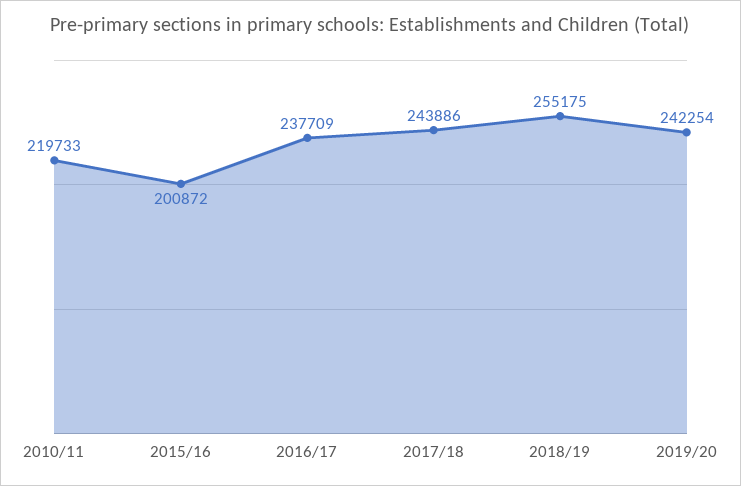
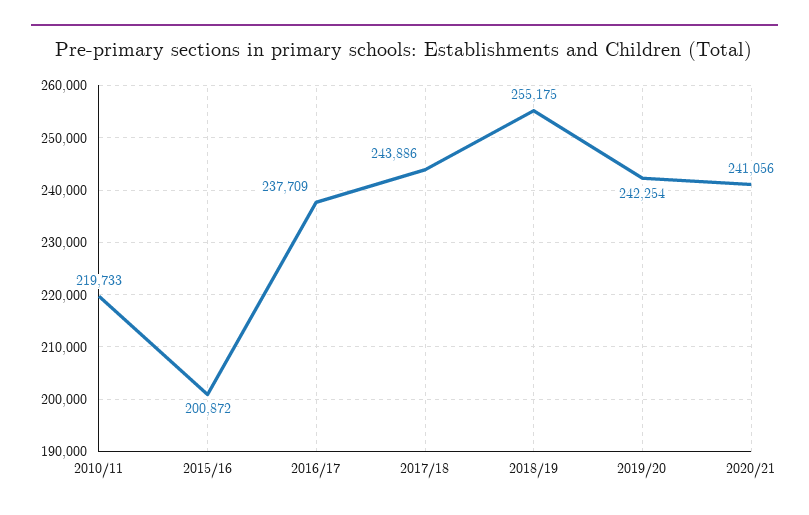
2020/21: none -> 241056

